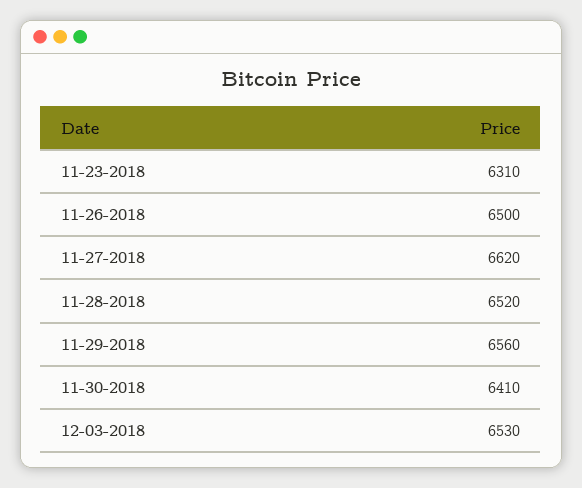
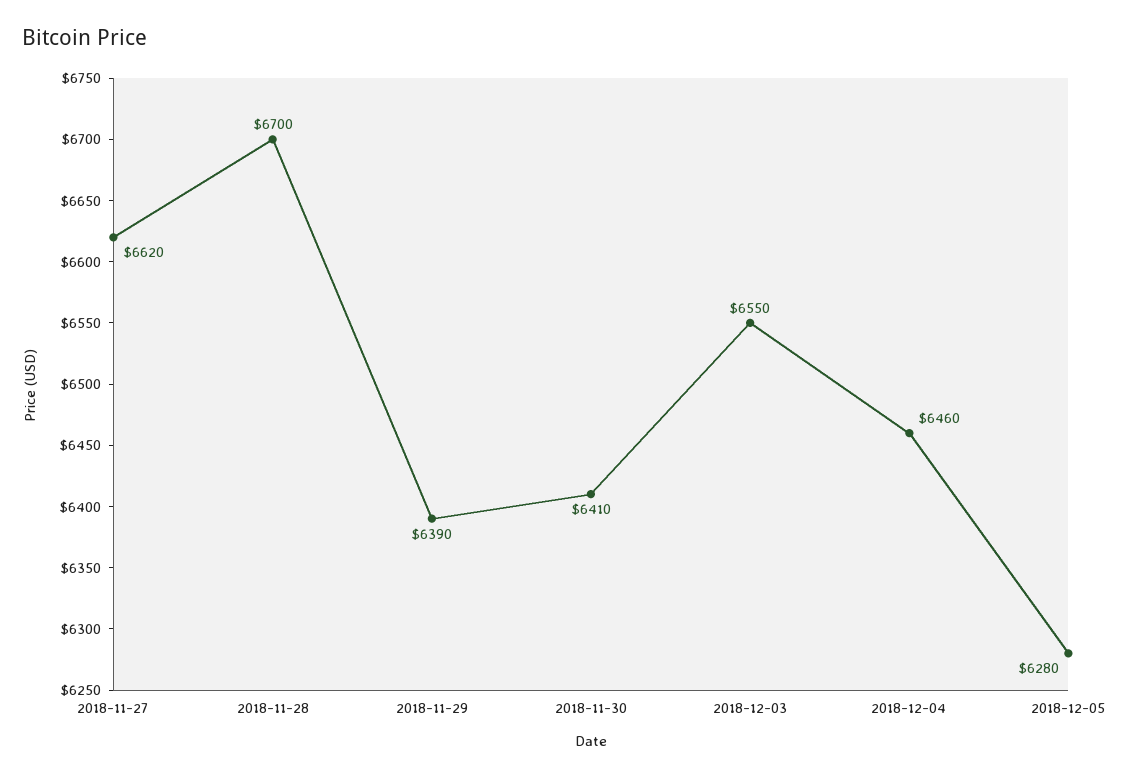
11-23-2018: 6310 -> none
11-26-2018: 6500 -> none
11-28-2018: 6520 -> 6700
11-29-2018: 6560 -> 6390
12-03-2018: 6530 -> 6550
2018-12-04: none -> 6460
2018-12-05: none -> 6280

